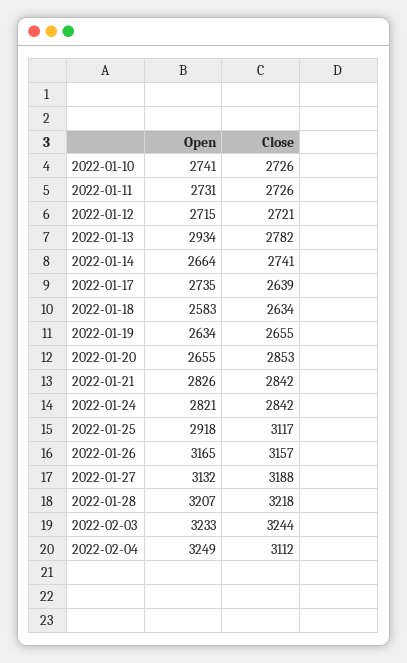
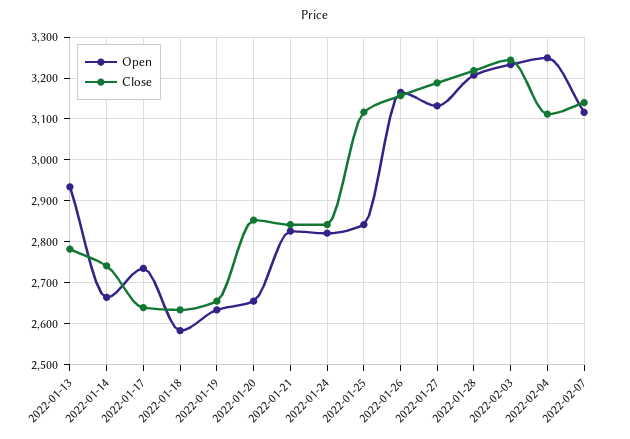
Open, 2022-01-10: 2741 -> none
Close, 2022-01-10: 2726 -> none
Open, 2022-01-11: 2731 -> none
Close, 2022-01-11: 2726 -> none
Open, 2022-01-12: 2715 -> none
Close, 2022-01-12: 2721 -> none
Open, 2022-01-25: 2918 -> 2840
Open, 2022-02-07: none -> 3120
Close, 2022-02-07: none -> 3140

